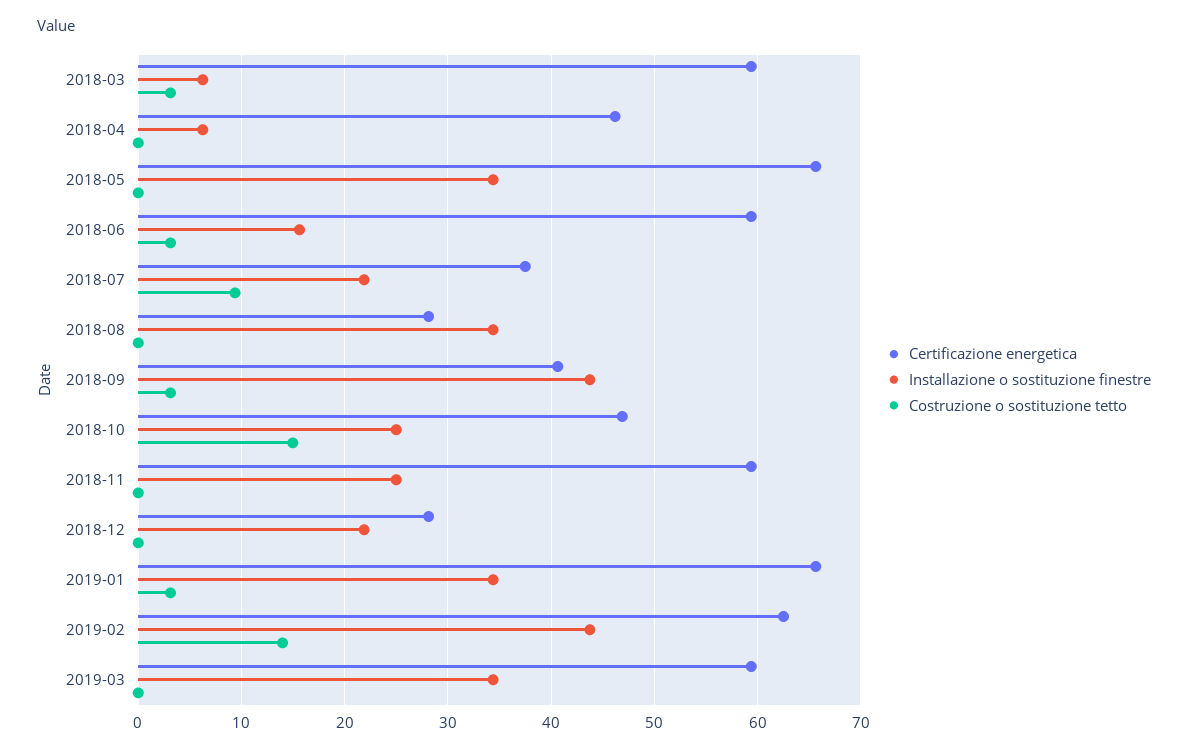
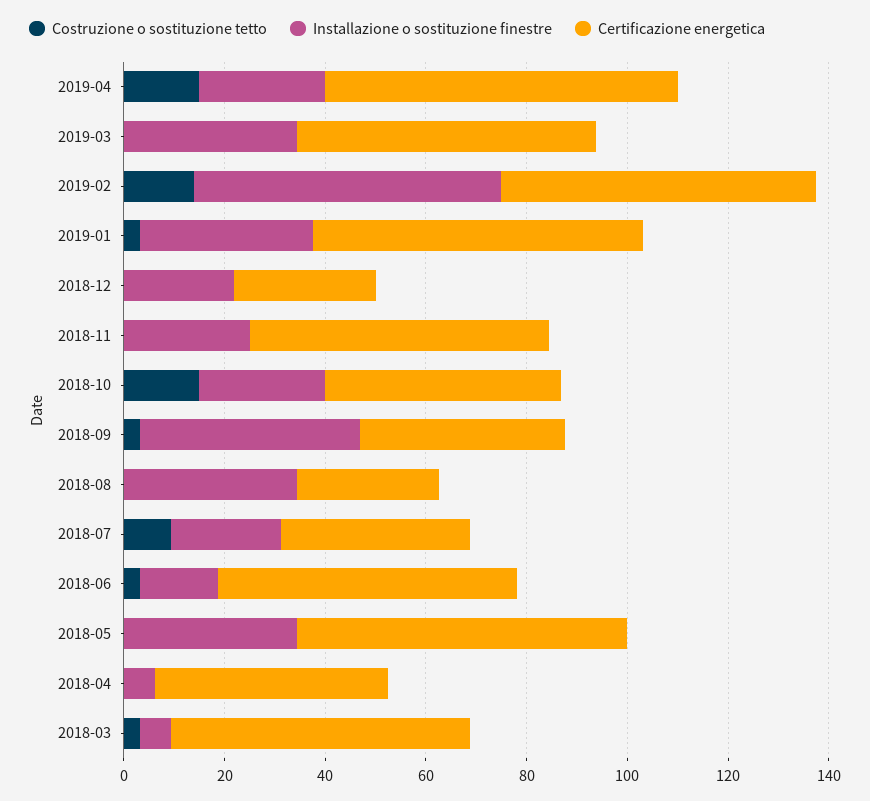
Installazione o sostituzione finestre, 2019-02: 44 -> 60
Costruzione o sostituzione tetto, 2019-04: none -> 15
Installazione o sostituzione finestre, 2019-04: none -> 25
Certificazione energetica, 2019-04: none -> 70

